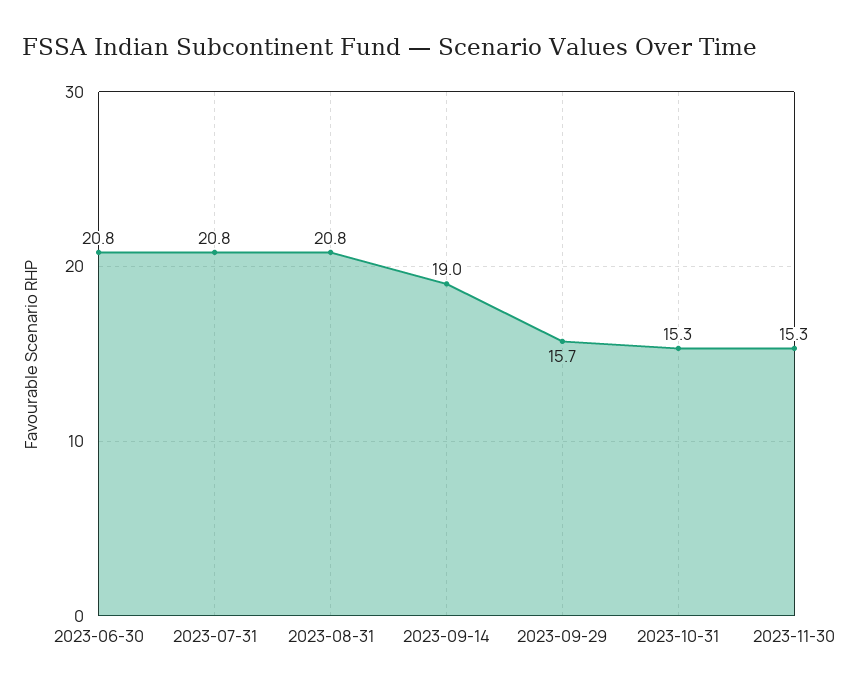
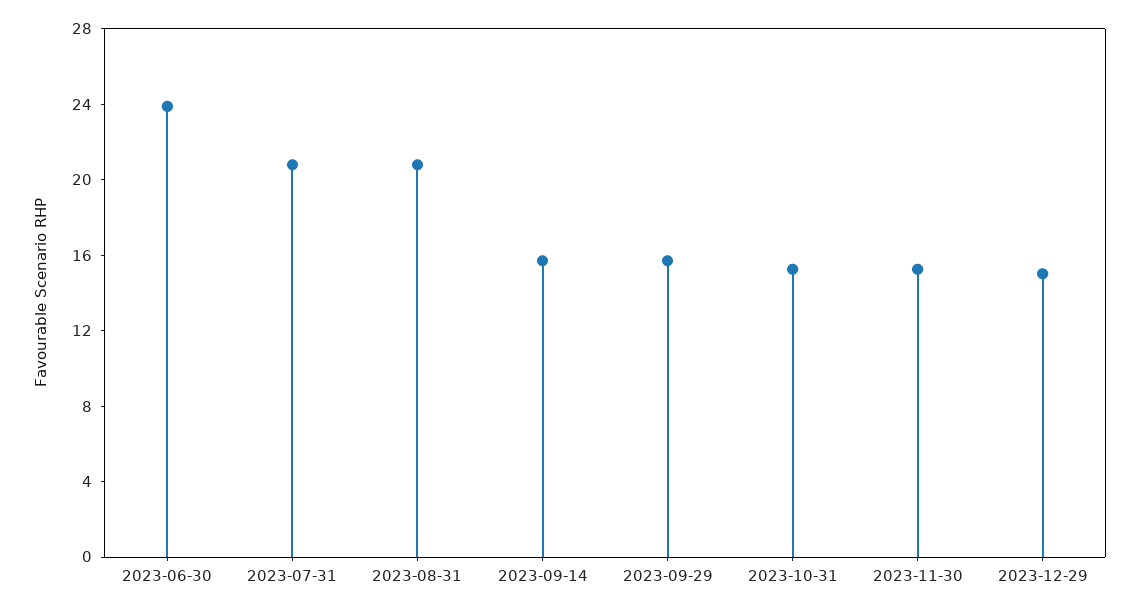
2023-06-30: 20.8 -> 24
2023-09-14: 19 -> 16
2023-12-29: none -> 15

